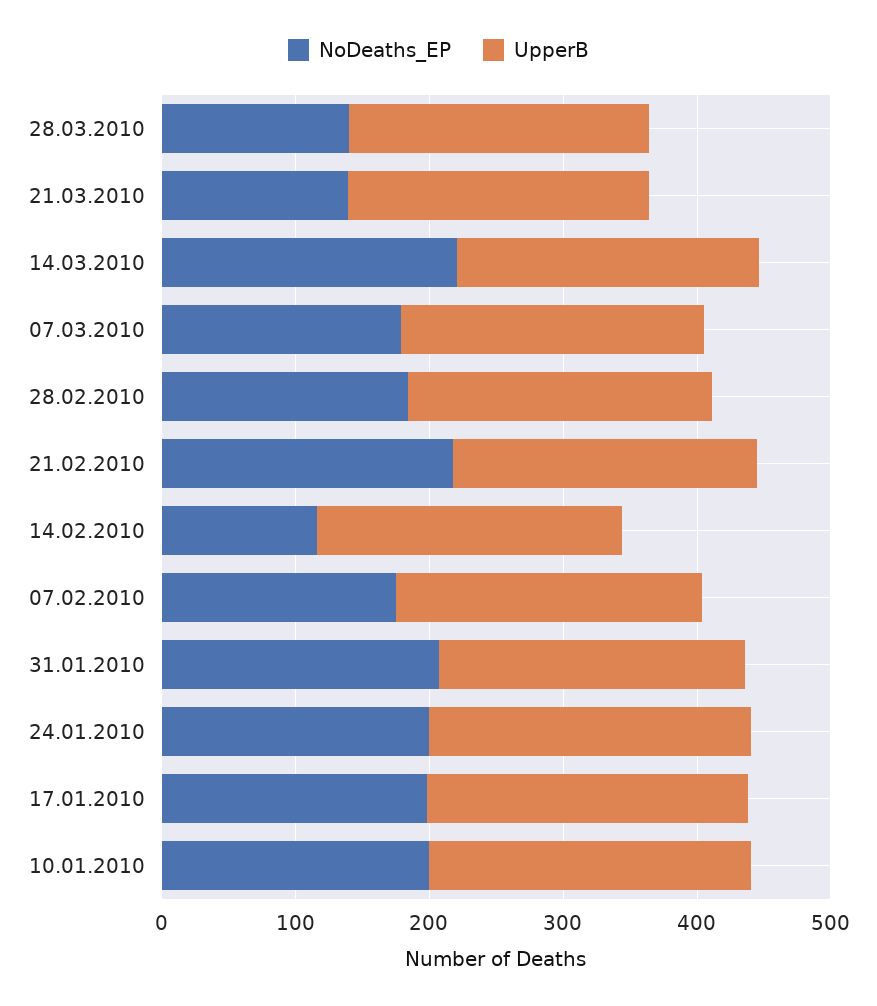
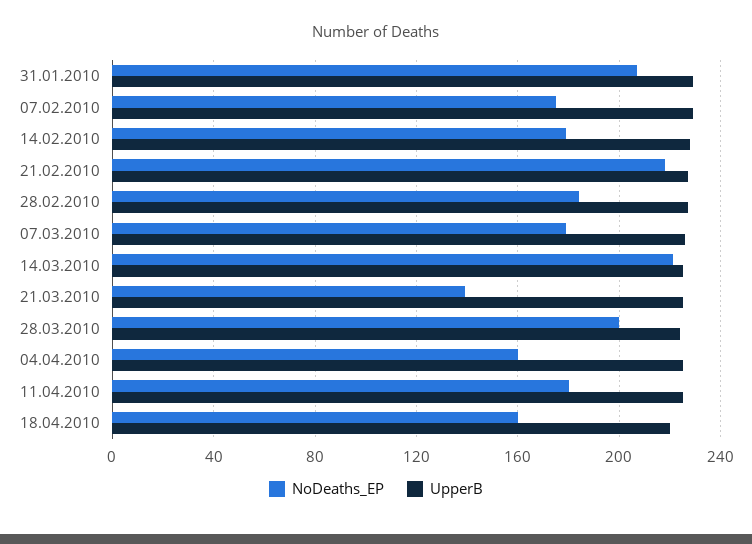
NoDeaths_EP, 28.03.2010: 140 -> 200
NoDeaths_EP, 14.02.2010: 120 -> 180
NoDeaths_EP, 24.01.2010: 200 -> none
UpperB, 24.01.2010: 240 -> none
NoDeaths_EP, 17.01.2010: 200 -> none
UpperB, 17.01.2010: 240 -> none
NoDeaths_EP, 10.01.2010: 200 -> none
UpperB, 10.01.2010: 240 -> none
NoDeaths_EP, 04.04.2010: none -> 160
UpperB, 04.04.2010: none -> 225
NoDeaths_EP, 11.04.2010: none -> 180
UpperB, 11.04.2010: none -> 225
NoDeaths_EP, 18.04.2010: none -> 160
UpperB, 18.04.2010: none -> 220

